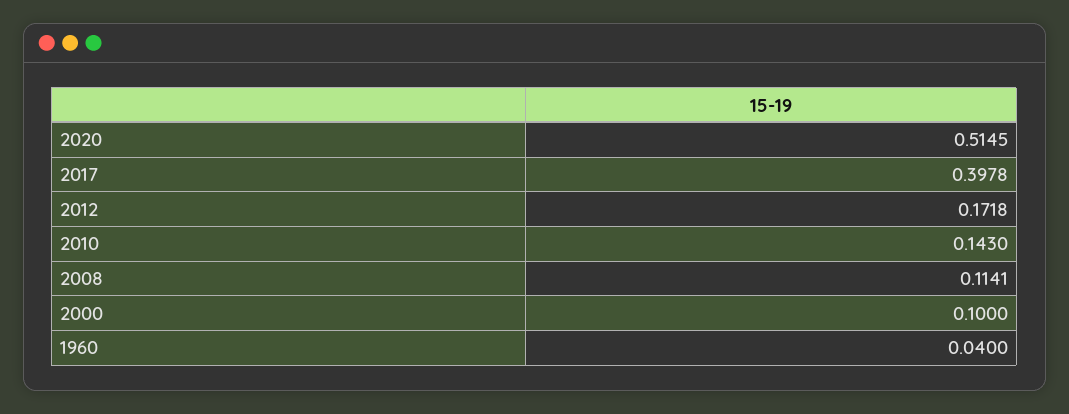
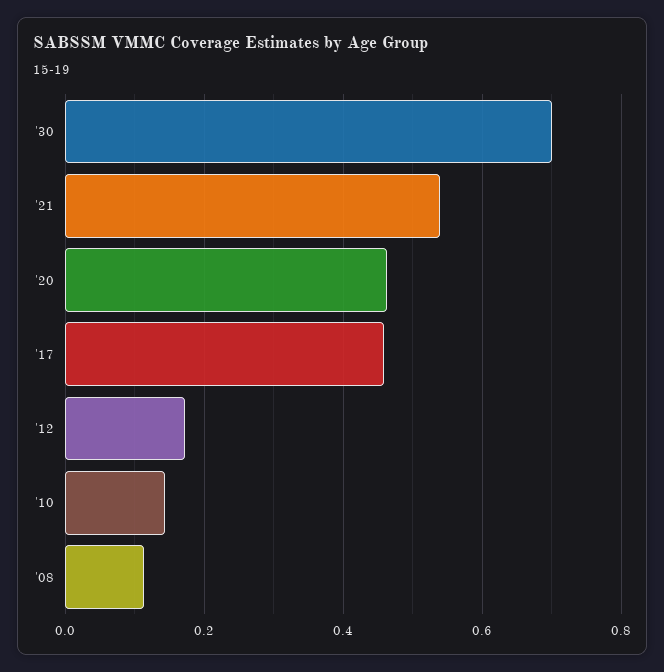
2020: 0.5145 -> 0.46
2017: 0.3978 -> 0.46
2000: 0.1 -> none
1960: 0.04 -> none
'30: none -> 0.7
'21: none -> 0.54

